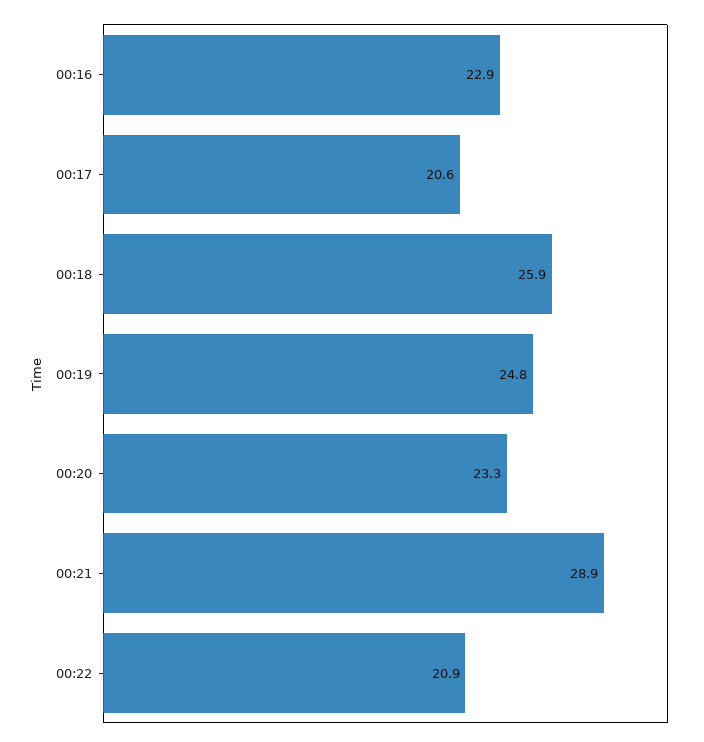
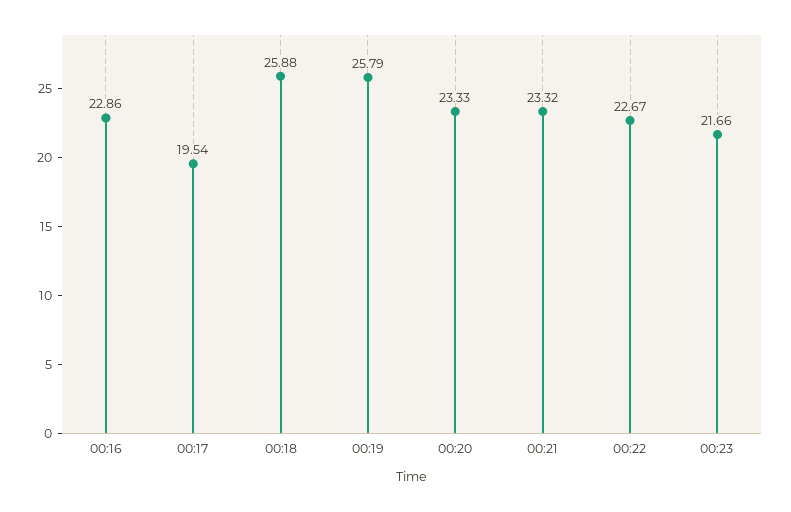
00:17: 20.6 -> 19.54
00:19: 24.8 -> 25.79
00:21: 28.9 -> 23.32
00:22: 20.9 -> 22.67
00:23: none -> 21.66

